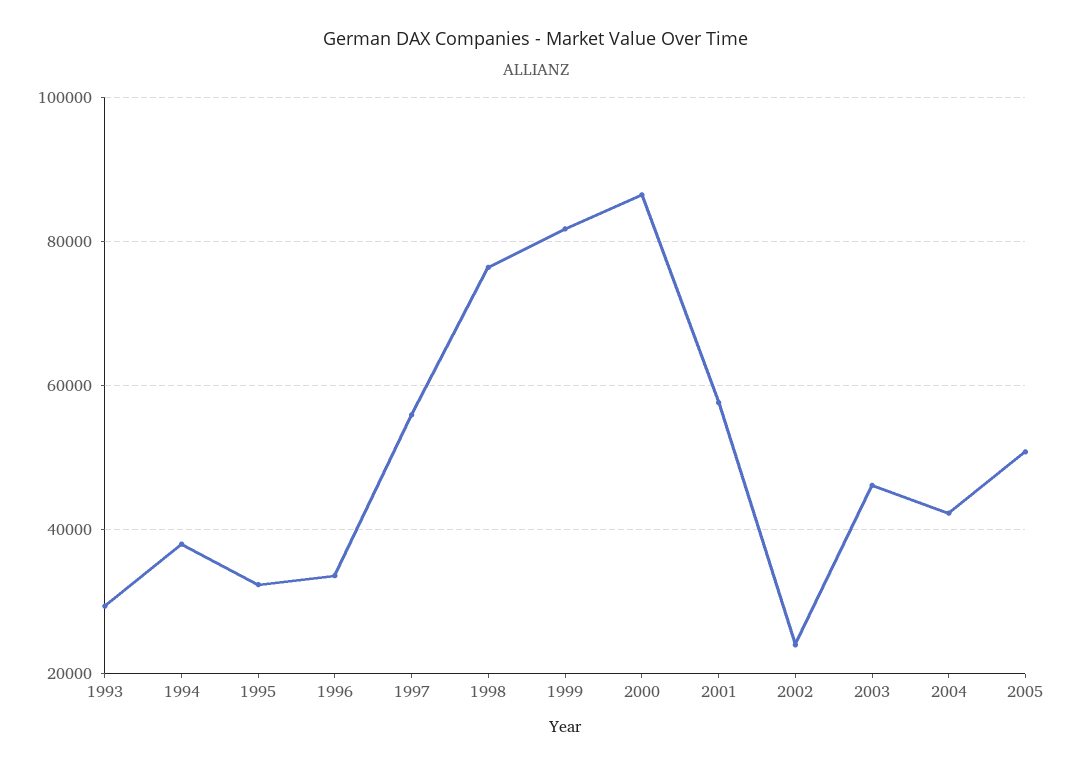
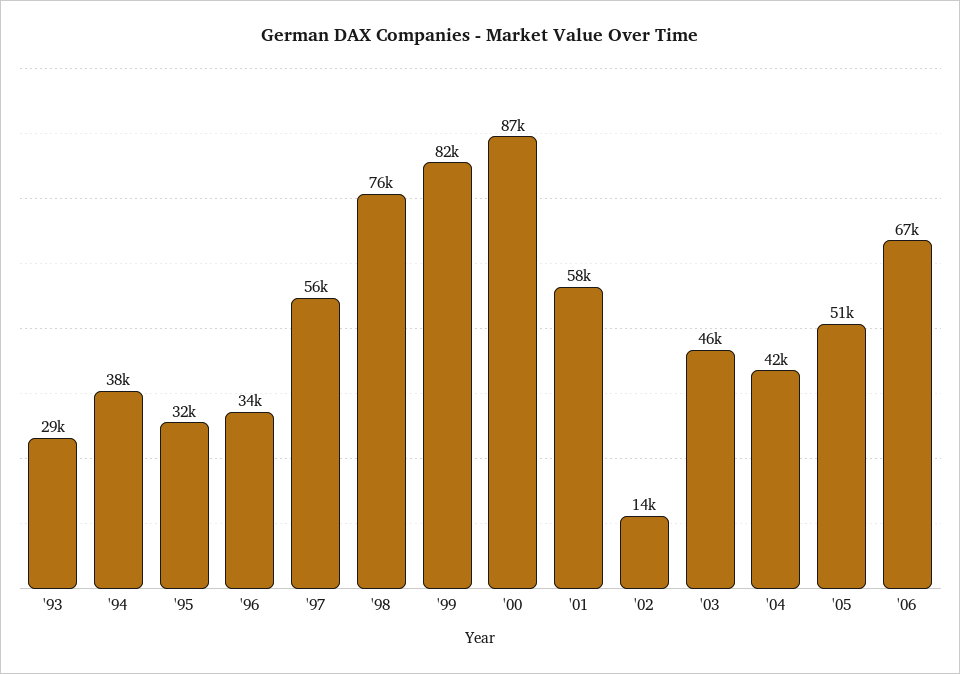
2002: 24000 -> 14000
'06: none -> 67000

